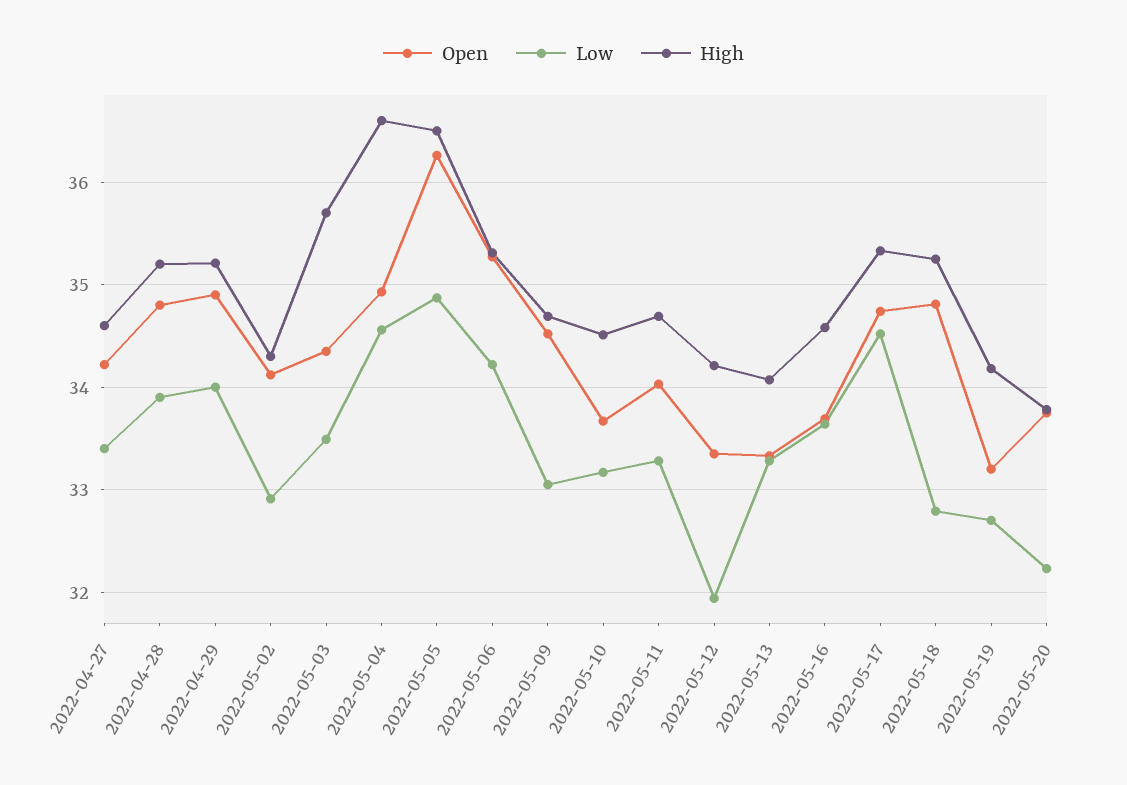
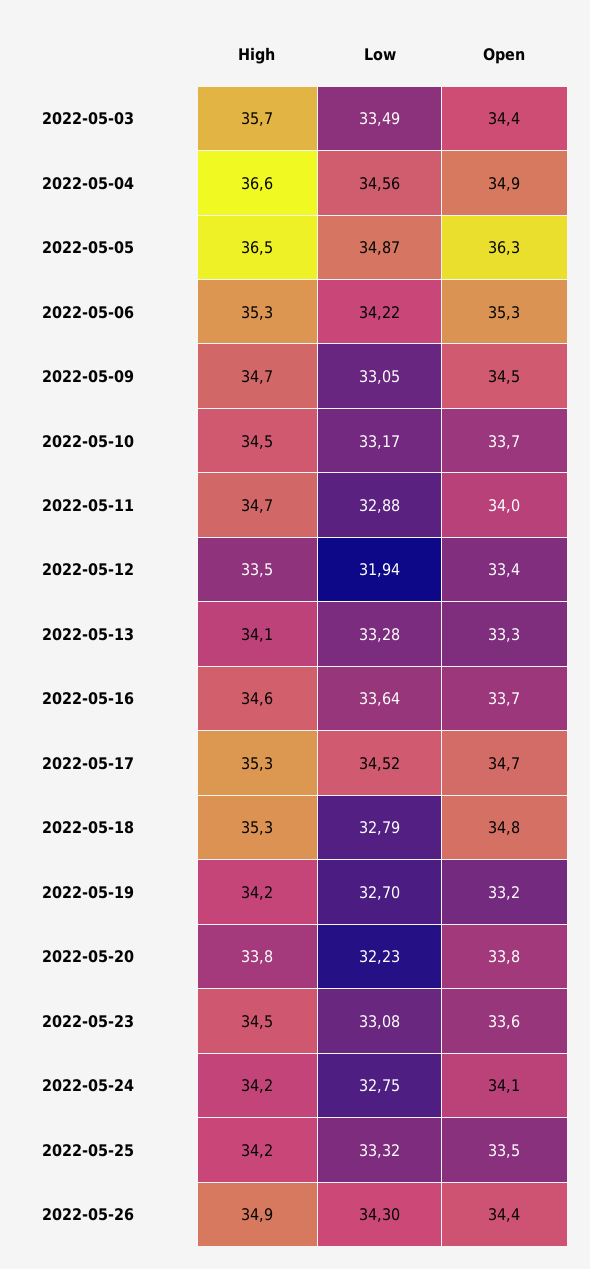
Open, 2022-04-27: 34.2 -> none
Low, 2022-04-27: 33.4 -> none
High, 2022-04-27: 34.6 -> none
Open, 2022-04-28: 34.8 -> none
Low, 2022-04-28: 33.9 -> none
High, 2022-04-28: 35.2 -> none
Open, 2022-04-29: 34.9 -> none
Low, 2022-04-29: 34 -> none
High, 2022-04-29: 35.2 -> none
Open, 2022-05-02: 34.1 -> none
Low, 2022-05-02: 32.9 -> none
High, 2022-05-02: 34.3 -> none
Low, 2022-05-11: 33.3 -> 32.88
High, 2022-05-12: 34.2 -> 33.5
High, 2022-05-23: none -> 34.5
Low, 2022-05-23: none -> 33.08
Open, 2022-05-23: none -> 33.6
High, 2022-05-24: none -> 34.2
Low, 2022-05-24: none -> 32.75
Open, 2022-05-24: none -> 34.1
High, 2022-05-25: none -> 34.2
Low, 2022-05-25: none -> 33.32
Open, 2022-05-25: none -> 33.5
High, 2022-05-26: none -> 34.9
Low, 2022-05-26: none -> 34.3
Open, 2022-05-26: none -> 34.4

